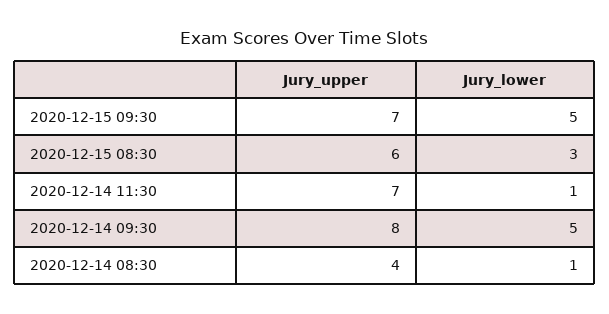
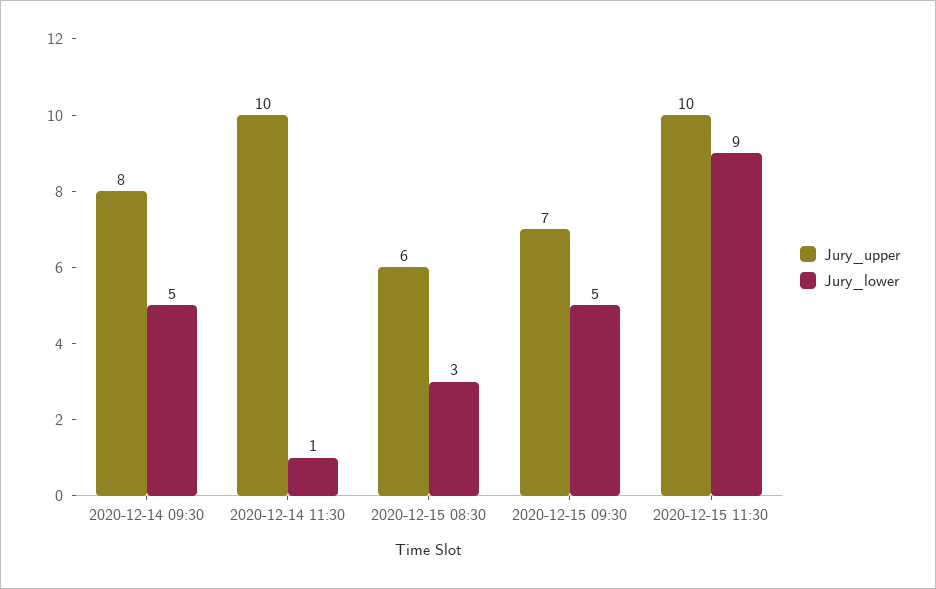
Jury_upper, 2020-12-14 11:30: 7 -> 10
Jury_upper, 2020-12-14 08:30: 4 -> none
Jury_lower, 2020-12-14 08:30: 1 -> none
Jury_upper, 2020-12-15 11:30: none -> 10
Jury_lower, 2020-12-15 11:30: none -> 9

